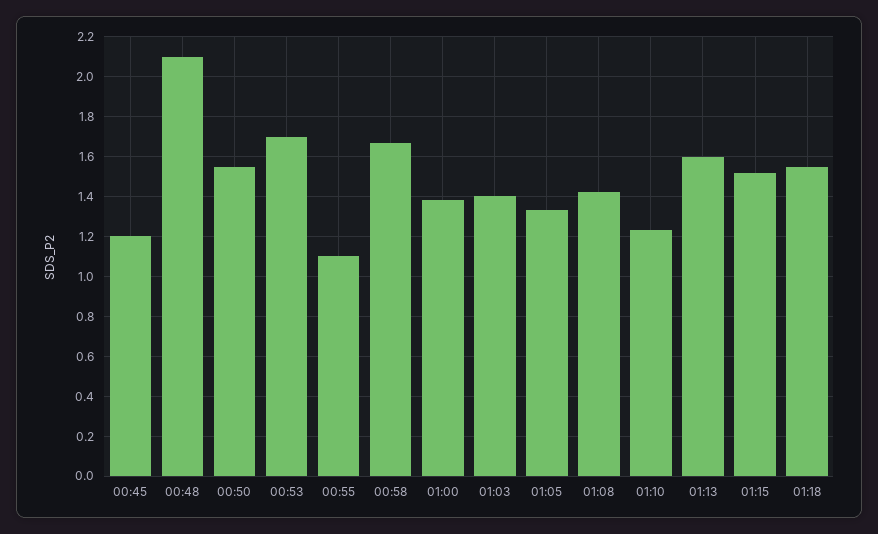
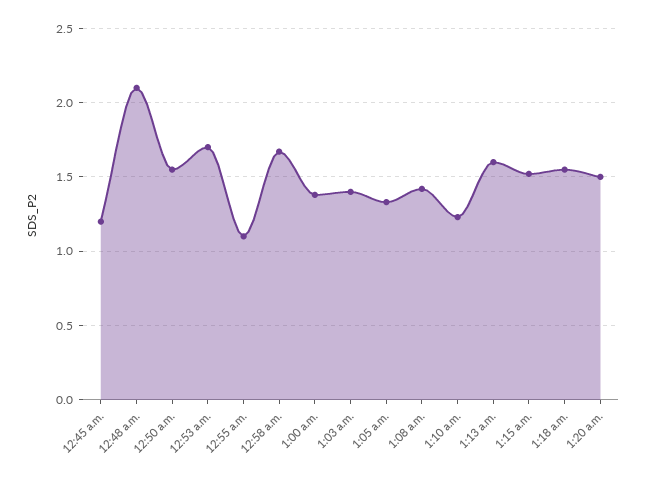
1:20 a.m.: none -> 1.5

